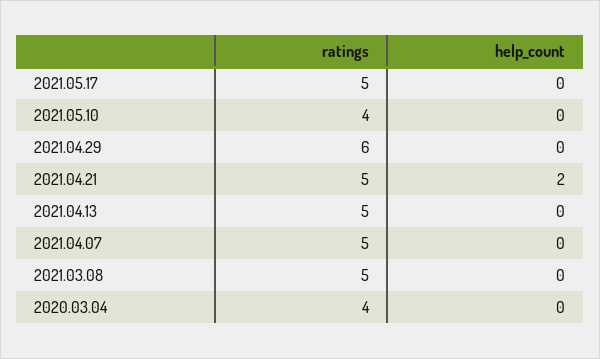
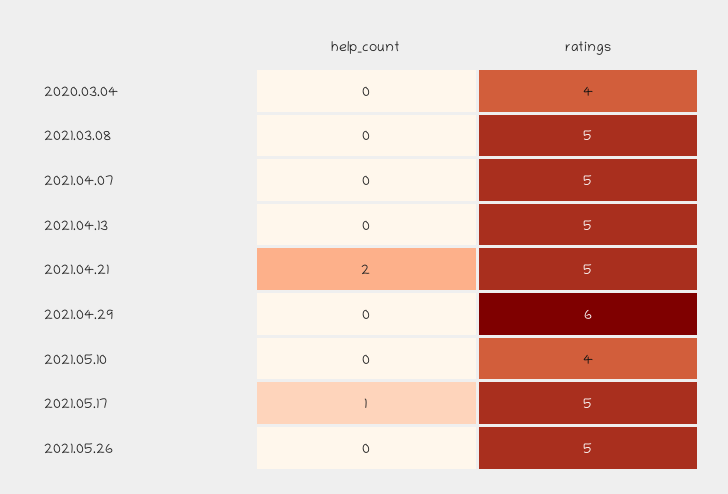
help_count, 2021.05.17: 0 -> 1
help_count, 2021.05.26: none -> 0
ratings, 2021.05.26: none -> 5

